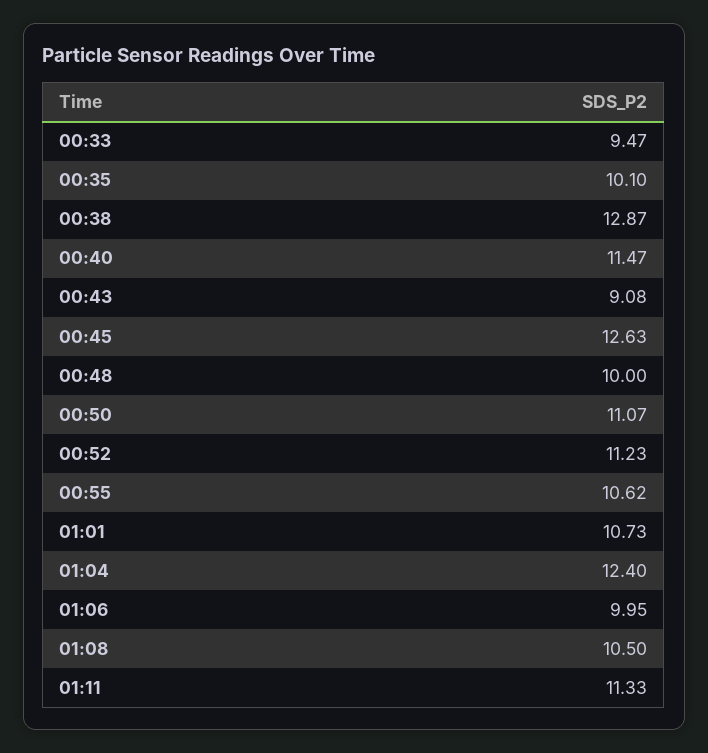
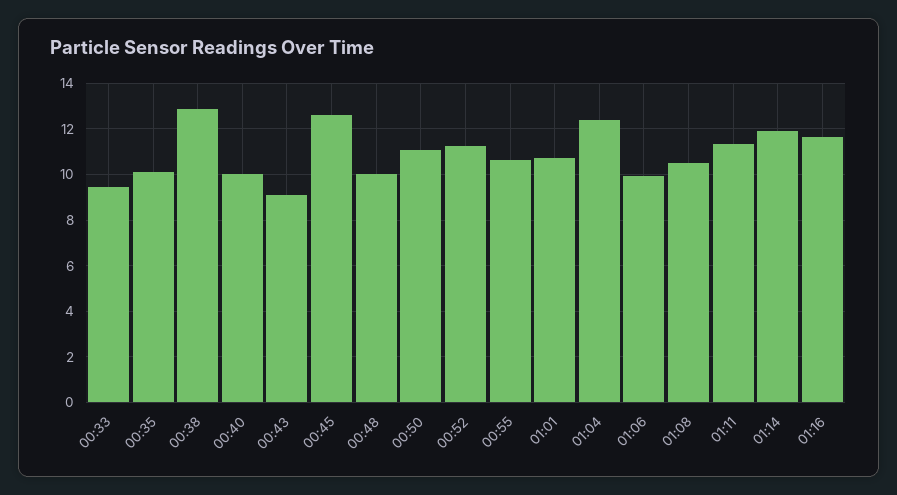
00:40: 11.47 -> 10
01:14: none -> 12
01:16: none -> 11.5

